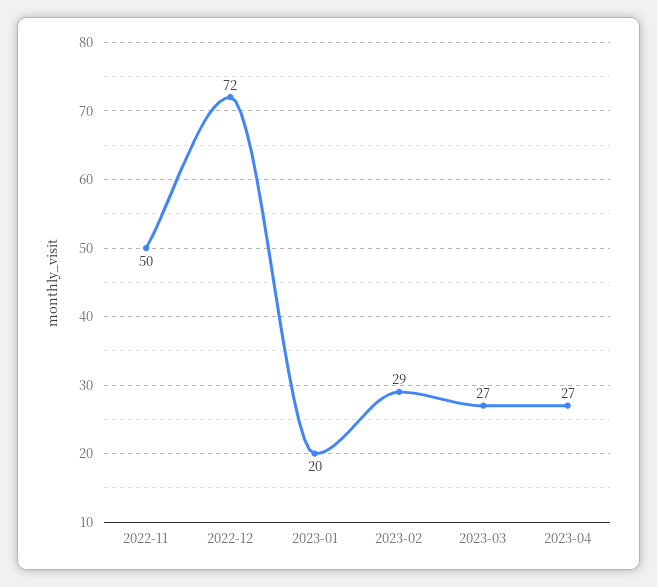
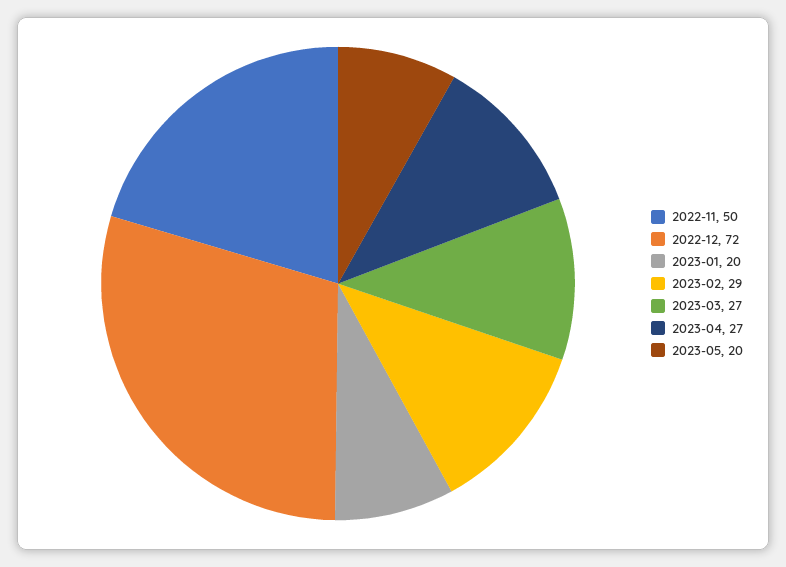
2023-05: none -> 20

